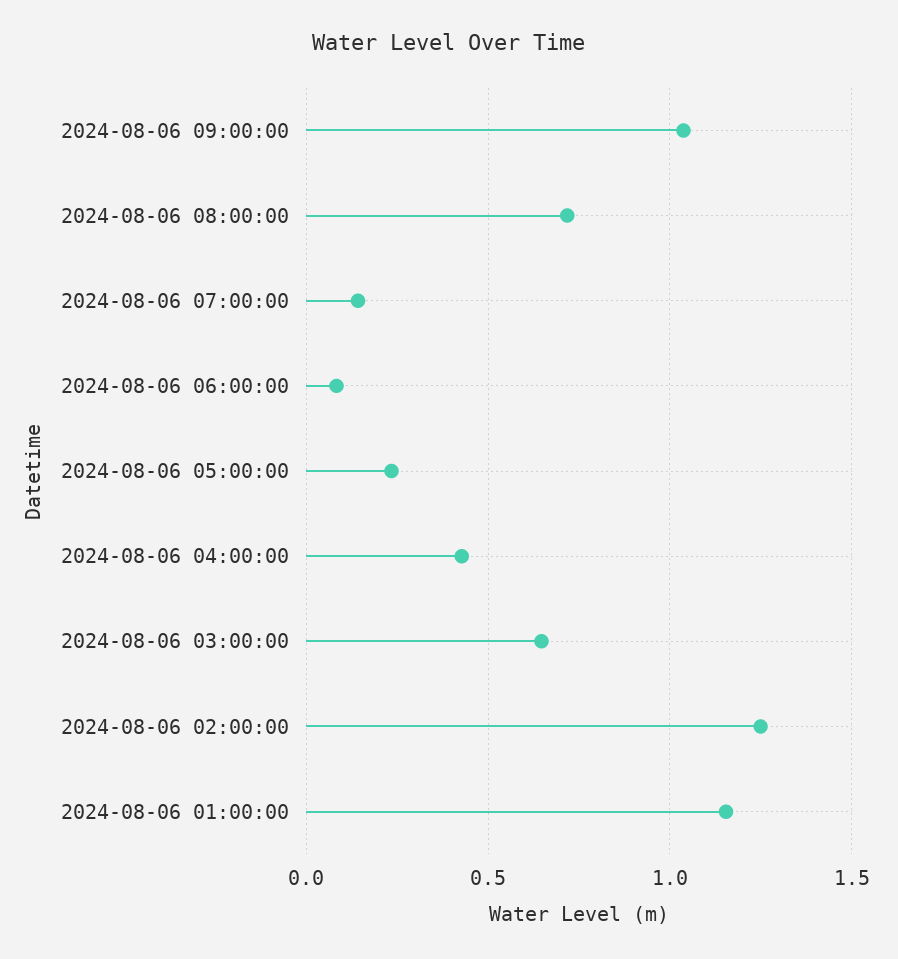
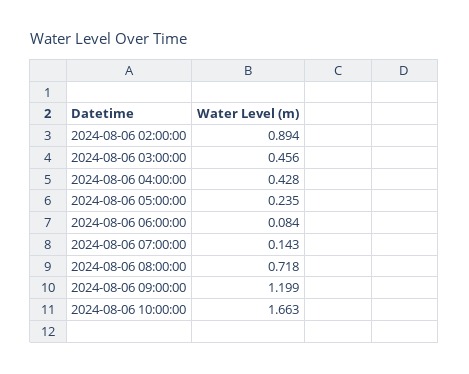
2024-08-06 09:00:00: 1.05 -> 1.199
2024-08-06 03:00:00: 0.65 -> 0.456
2024-08-06 02:00:00: 1.25 -> 0.894
2024-08-06 01:00:00: 1.15 -> none
2024-08-06 10:00:00: none -> 1.663

